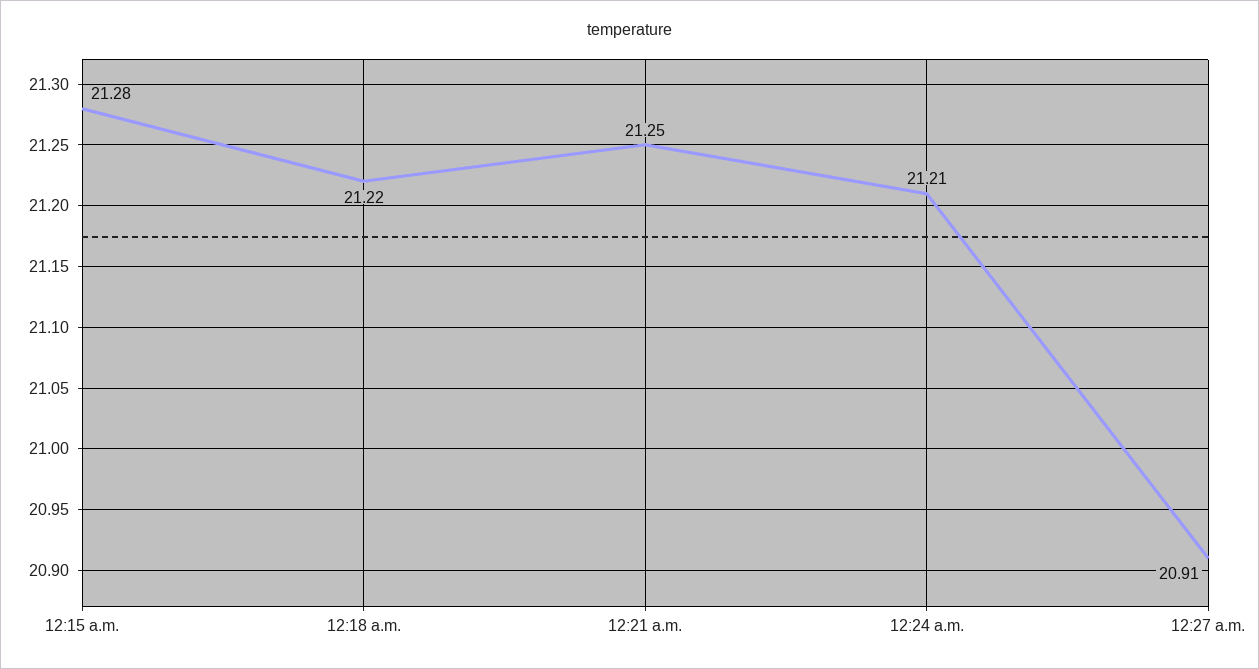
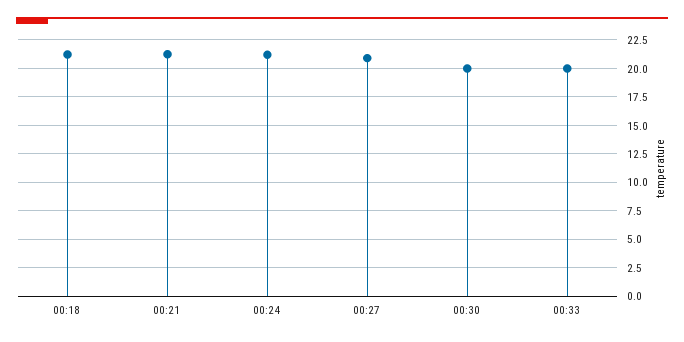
12:15 a.m.: 21.28 -> none
00:30: none -> 20
00:33: none -> 20

